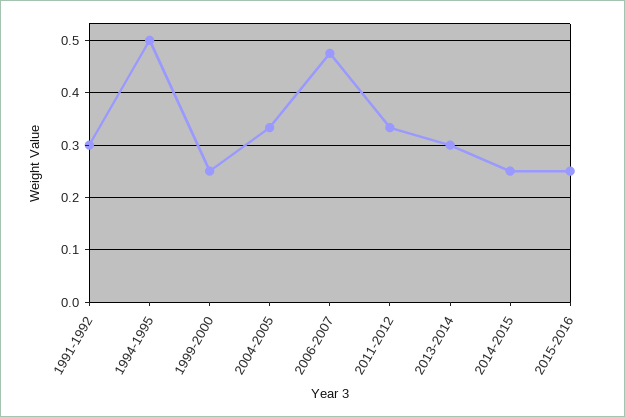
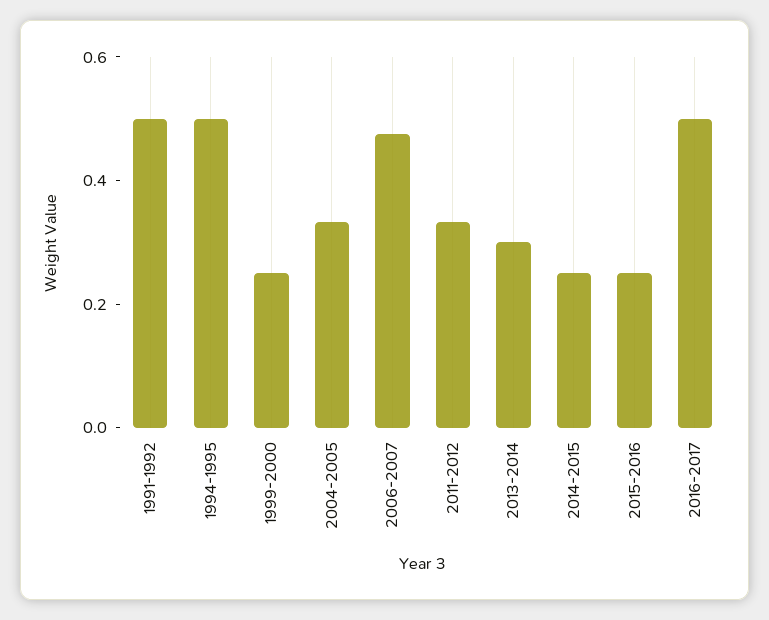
1991-1992: 0.3 -> 0.5
2016-2017: none -> 0.5

